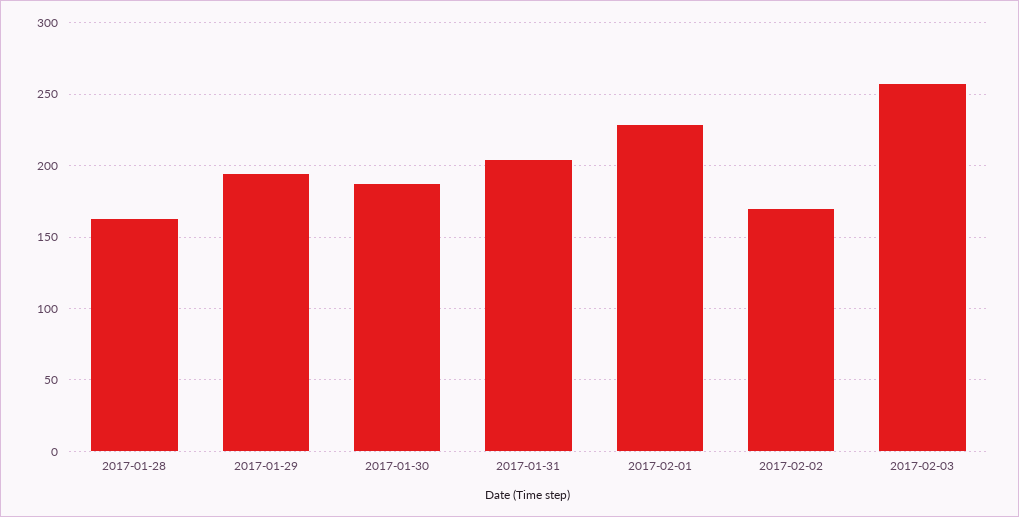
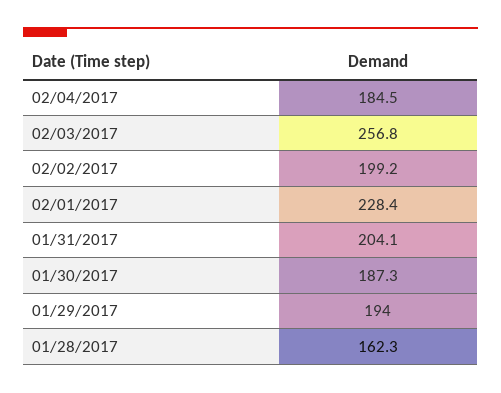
2017-02-02: 170 -> 199.2
02/04/2017: none -> 184.5

